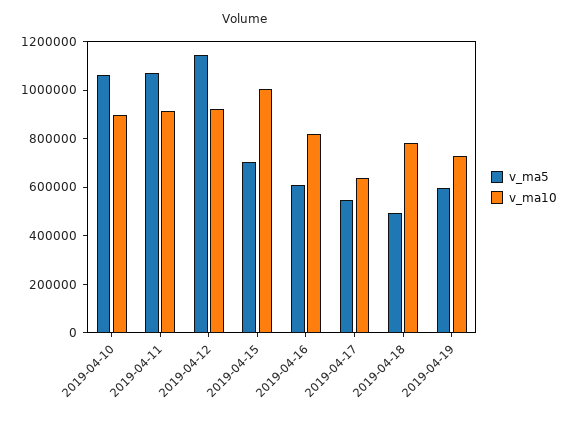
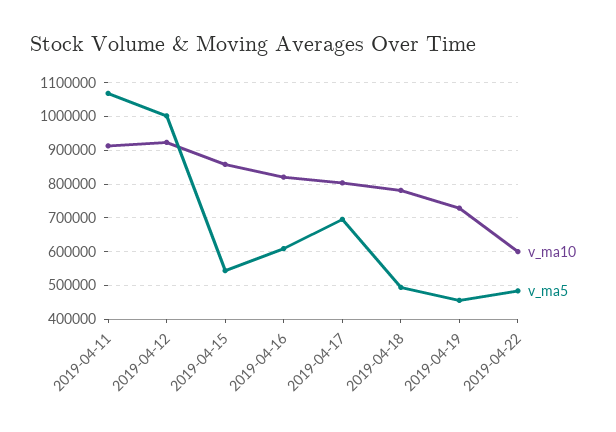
v_ma5, 2019-04-10: 1050000 -> none
v_ma10, 2019-04-10: 900000 -> none
v_ma5, 2019-04-12: 1150000 -> 1000000
v_ma5, 2019-04-15: 700000 -> 540000
v_ma10, 2019-04-15: 1000000 -> 860000
v_ma5, 2019-04-17: 550000 -> 700000
v_ma10, 2019-04-17: 650000 -> 800000
v_ma5, 2019-04-19: 600000 -> 460000
v_ma10, 2019-04-22: none -> 600000
v_ma5, 2019-04-22: none -> 480000

